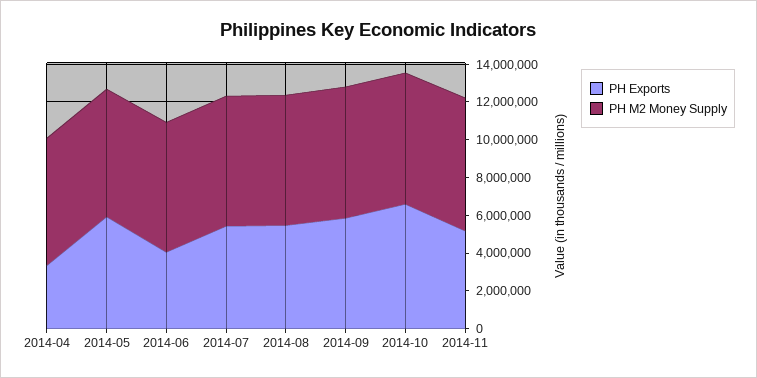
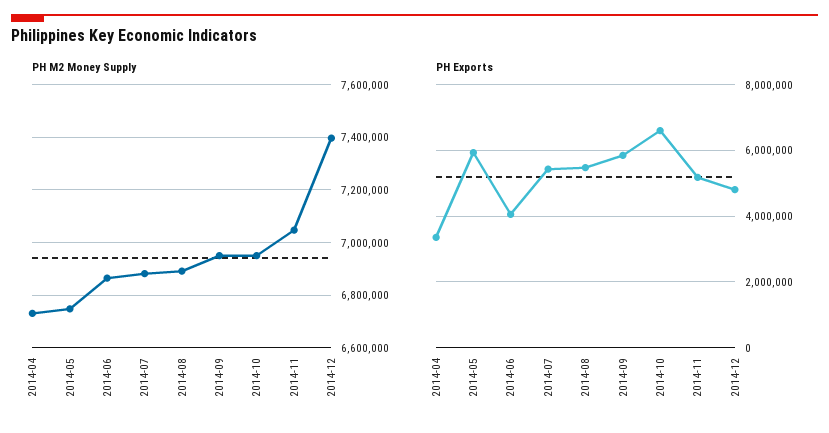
PH M2 Money Supply, 2014-12: none -> 7400000
PH Exports, 2014-12: none -> 4800000

